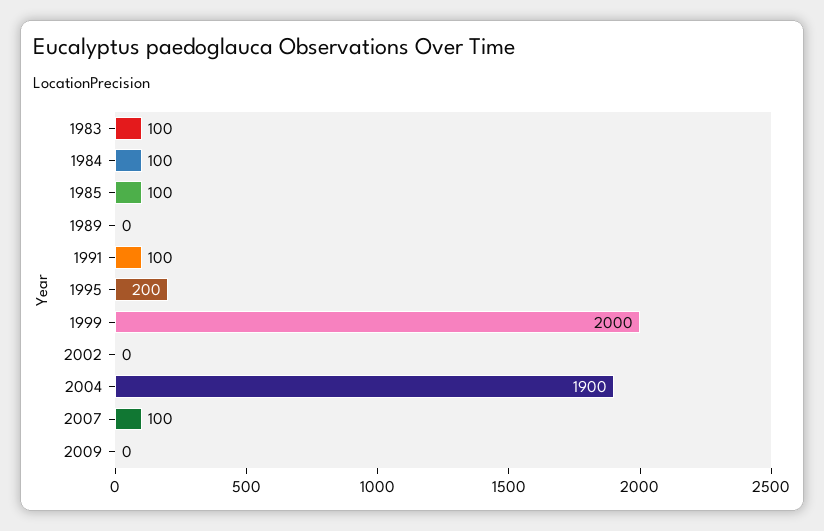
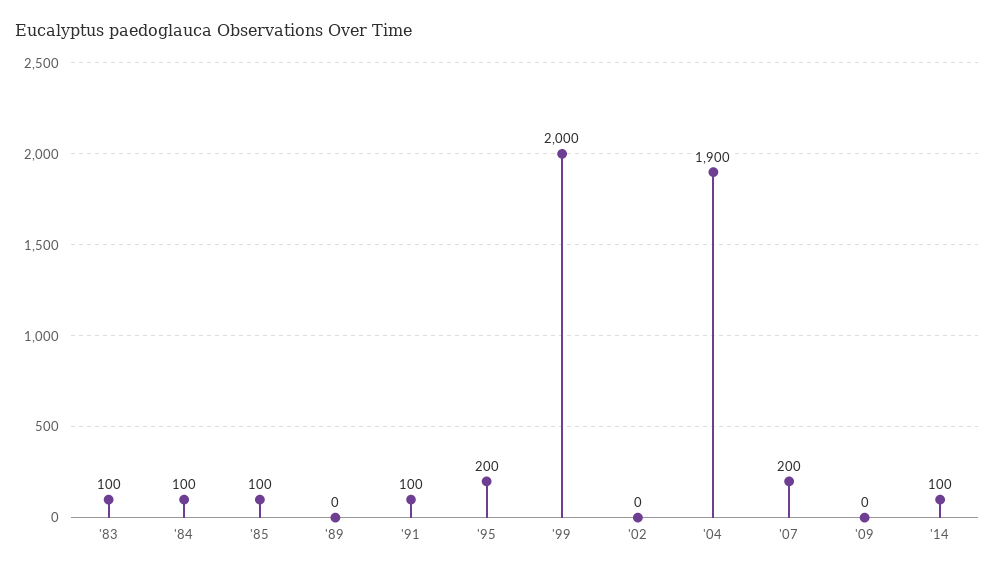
2007: 100 -> 200
'14: none -> 100

